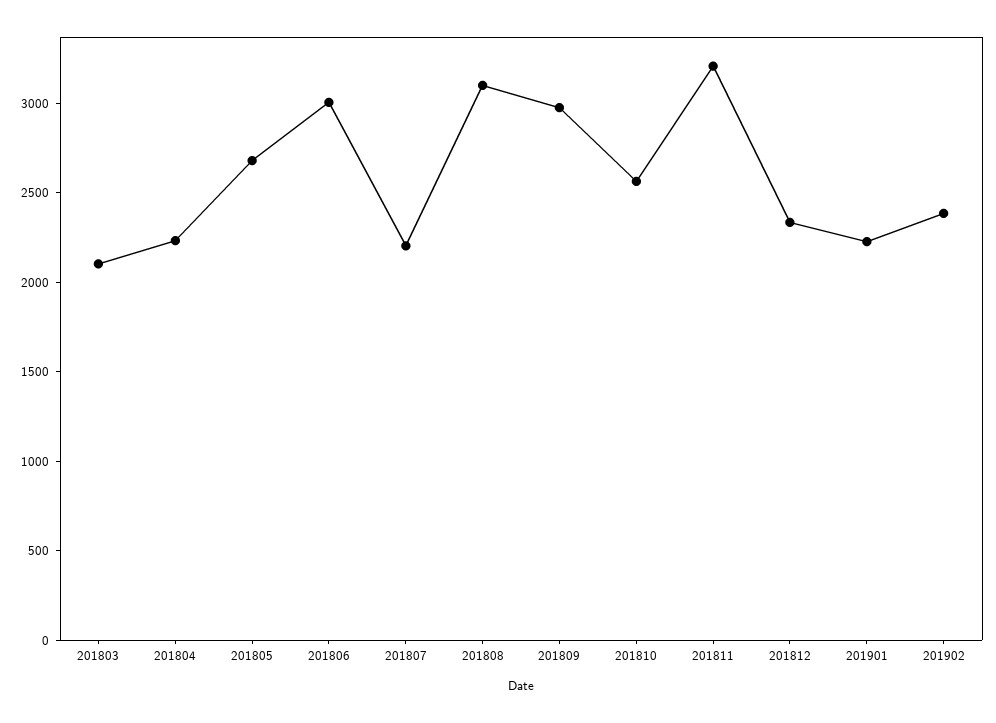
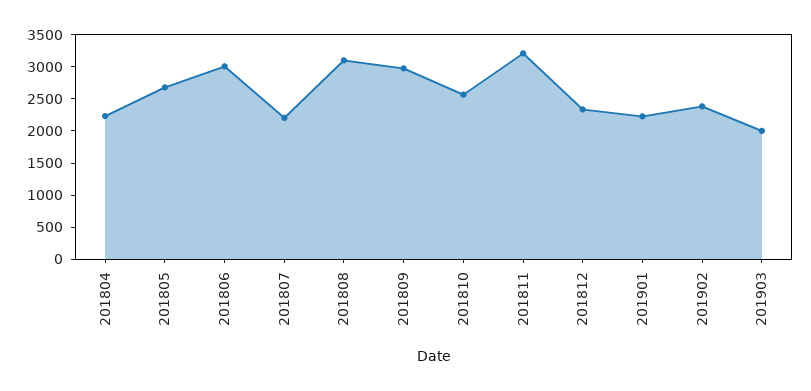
201803: 2100 -> none
201903: none -> 2000

